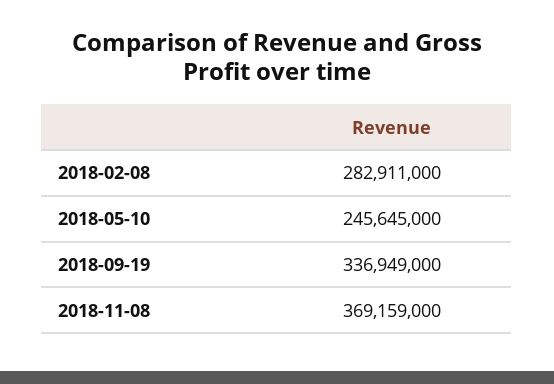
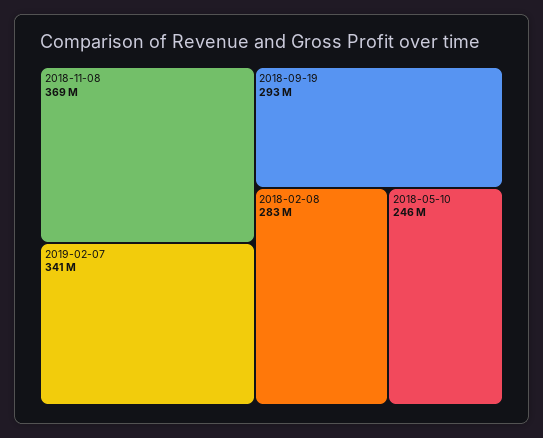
2018-09-19: 336949000 -> 293000000
2019-02-07: none -> 341000000

